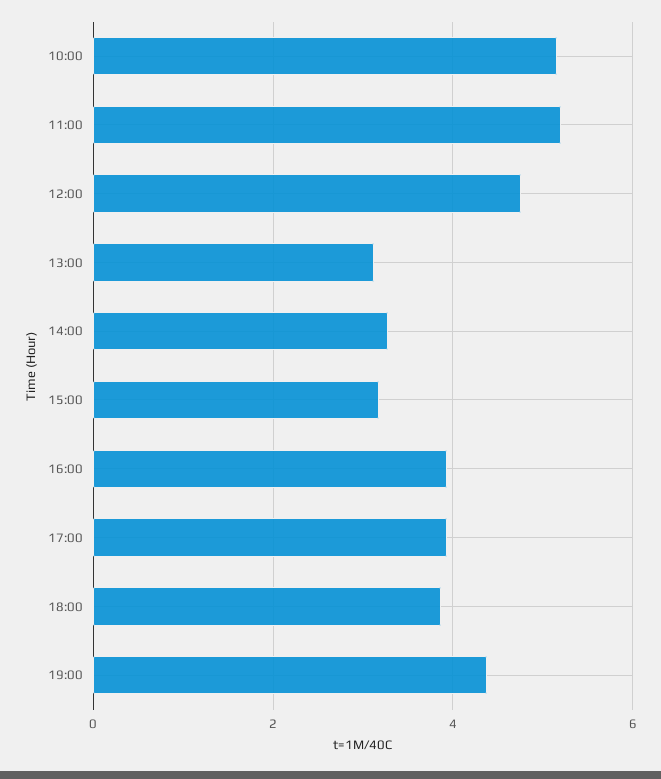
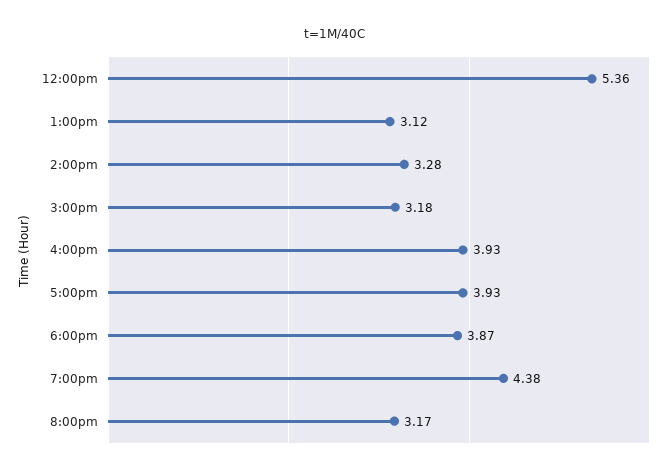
10:00: 5.2 -> none
11:00: 5.2 -> none
12:00: 4.8 -> 5.36
8:00pm: none -> 3.17

